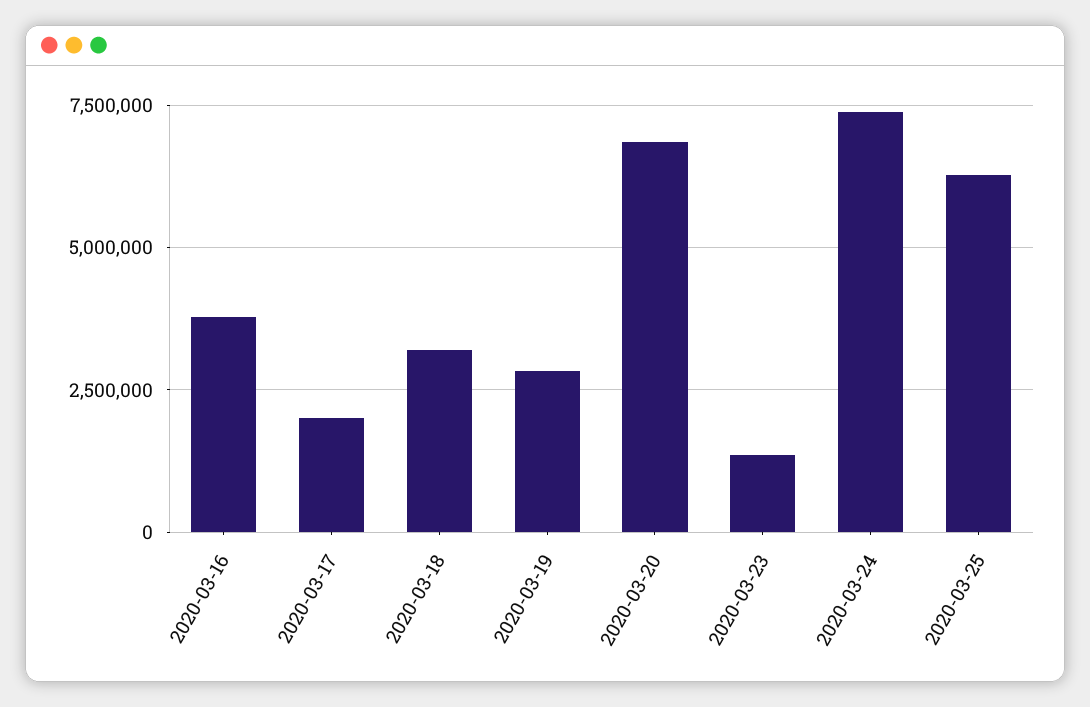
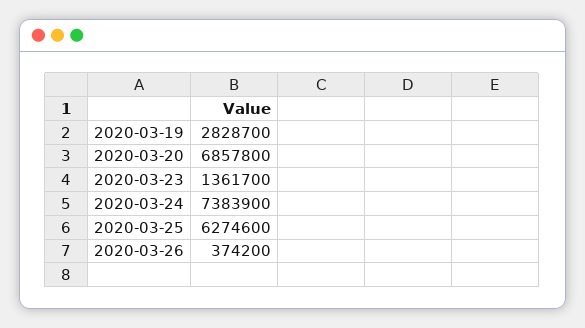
2020-03-16: 3750000 -> none
2020-03-17: 2000000 -> none
2020-03-18: 3250000 -> none
2020-03-26: none -> 374200

